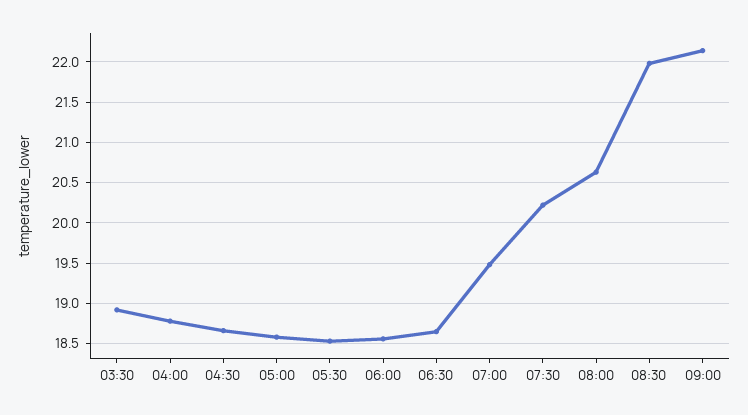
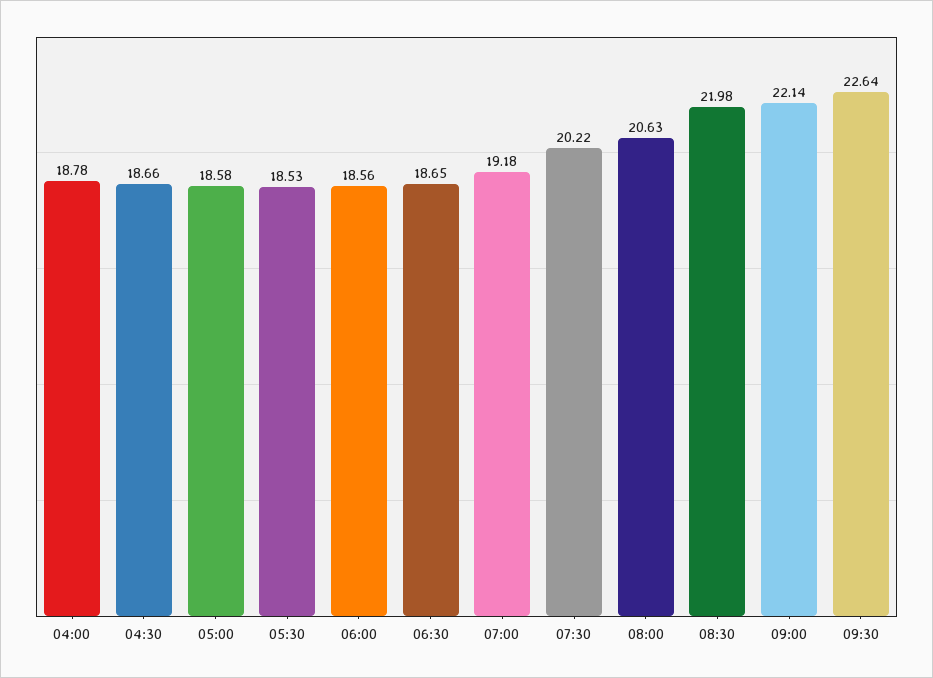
03:30: 18.9 -> none
07:00: 19.5 -> 19.18
09:30: none -> 22.64

